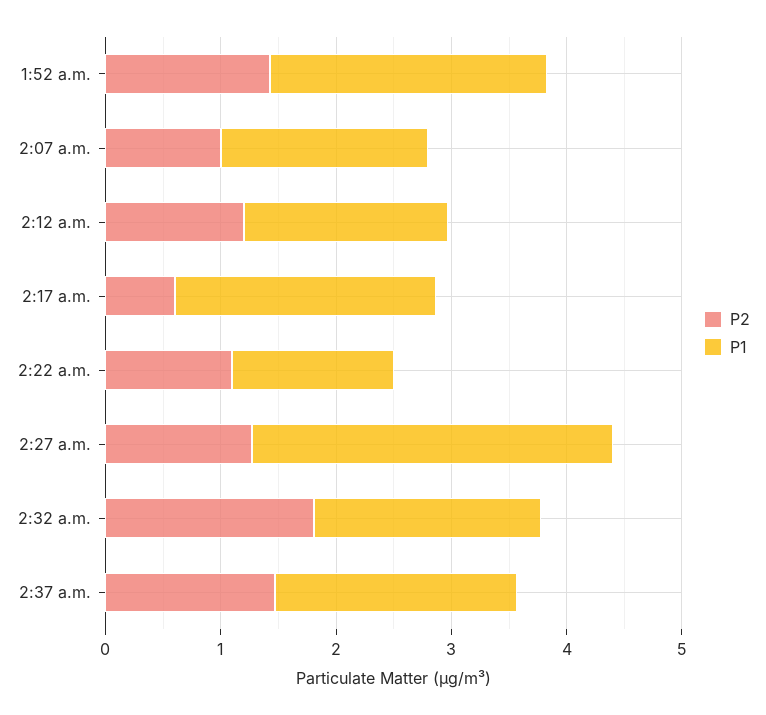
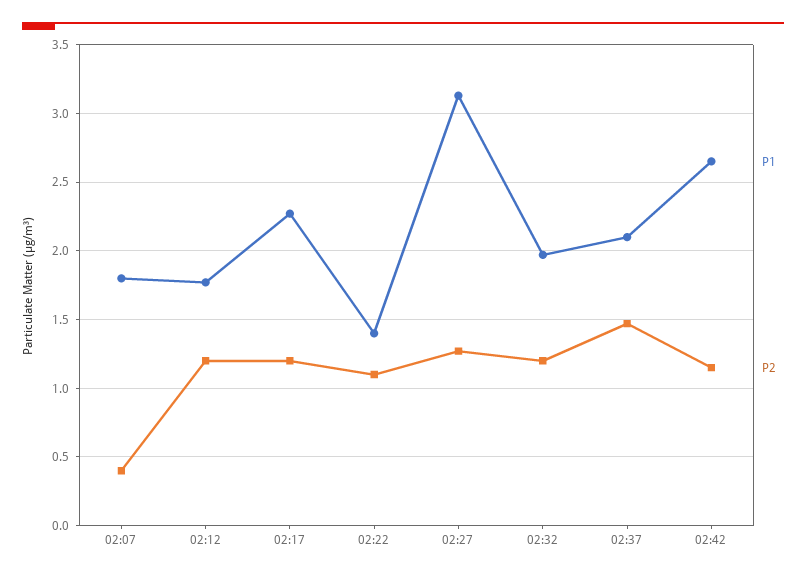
P2, 1:52 a.m.: 1.4 -> none
P1, 1:52 a.m.: 2.4 -> none
P2, 2:07 a.m.: 1 -> 0.4
P2, 2:17 a.m.: 0.6 -> 1.2
P2, 2:32 a.m.: 1.8 -> 1.2
P1, 02:42: none -> 2.65
P2, 02:42: none -> 1.15

